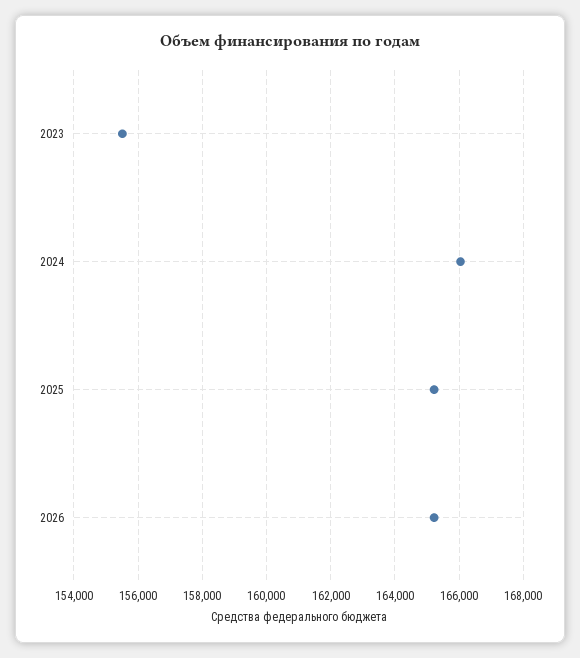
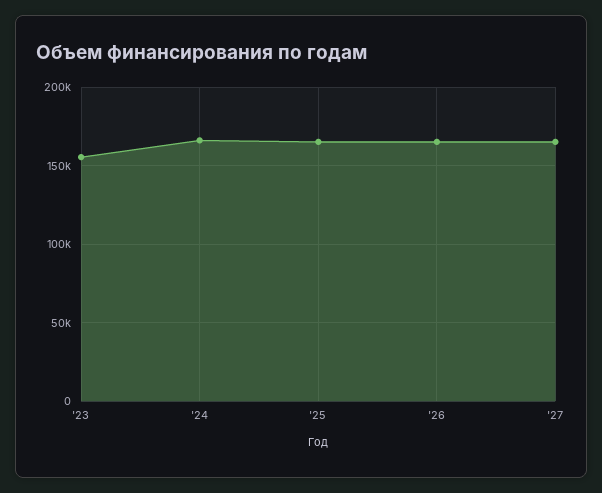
'27: none -> 165000

